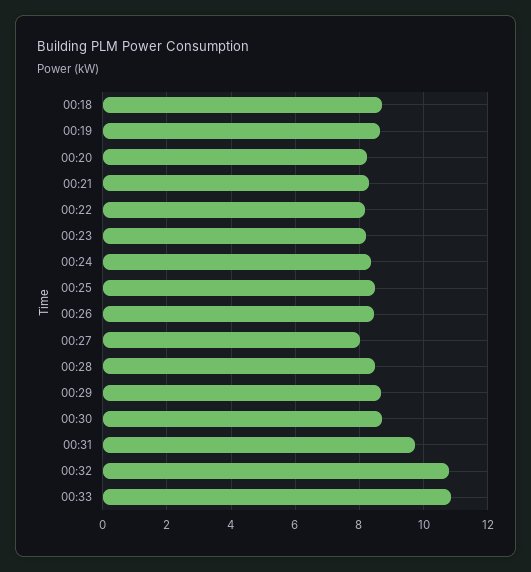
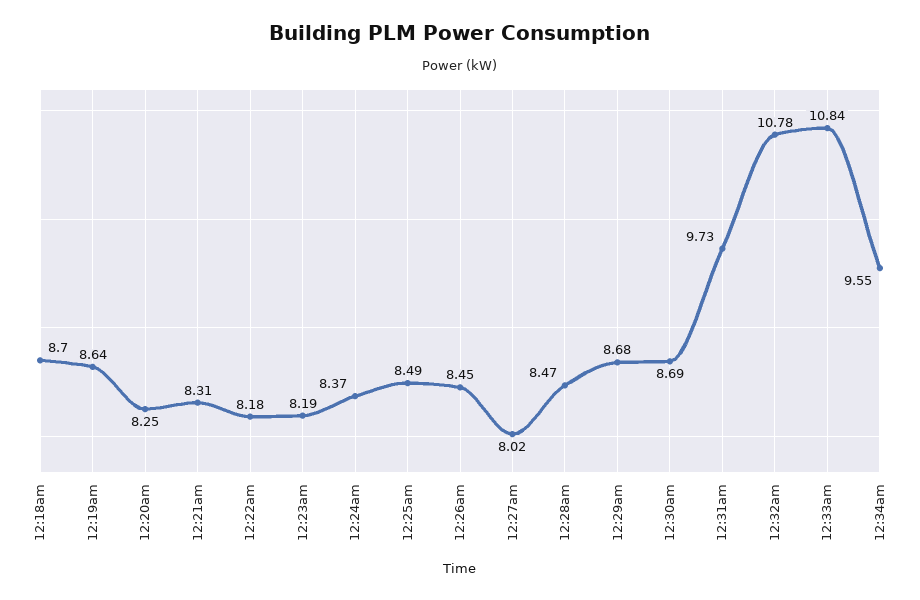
12:34am: none -> 9.55

